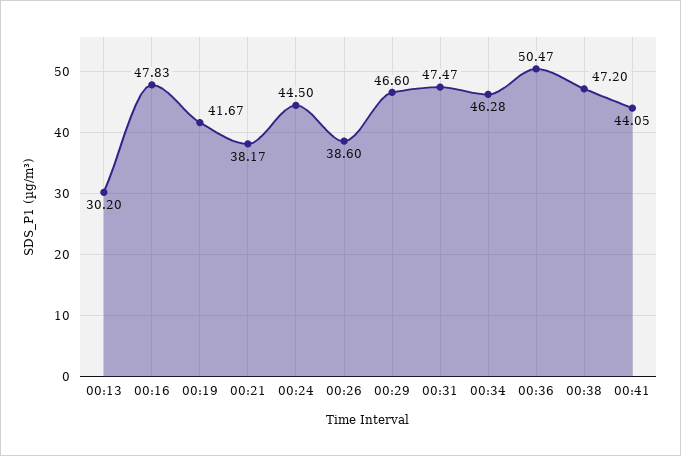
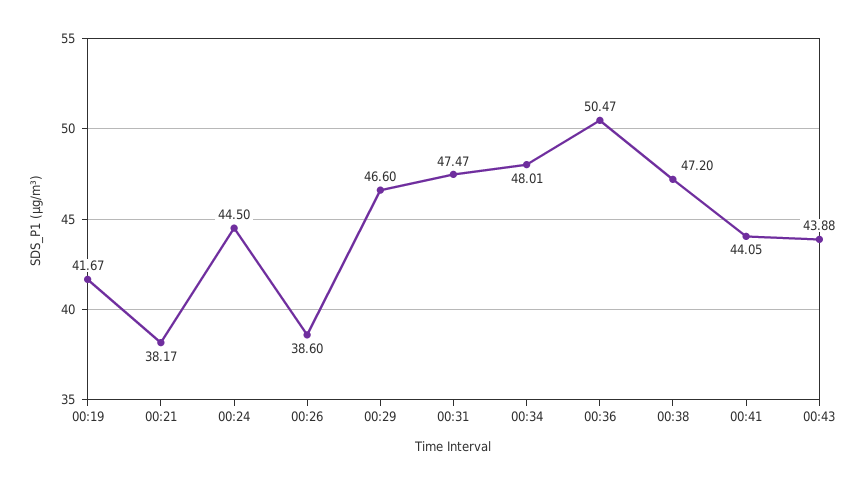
00:13: 30.2 -> none
00:16: 47.83 -> none
00:34: 46.28 -> 48.01
00:43: none -> 43.88

